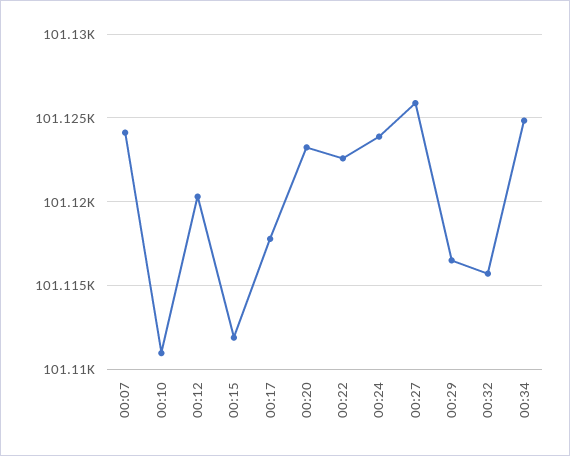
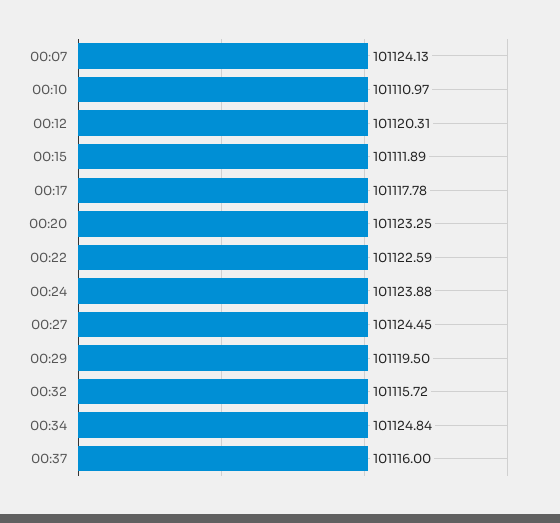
00:27: 101126 -> 101124.45
00:29: 101116.5 -> 101119.5
00:37: none -> 101116

